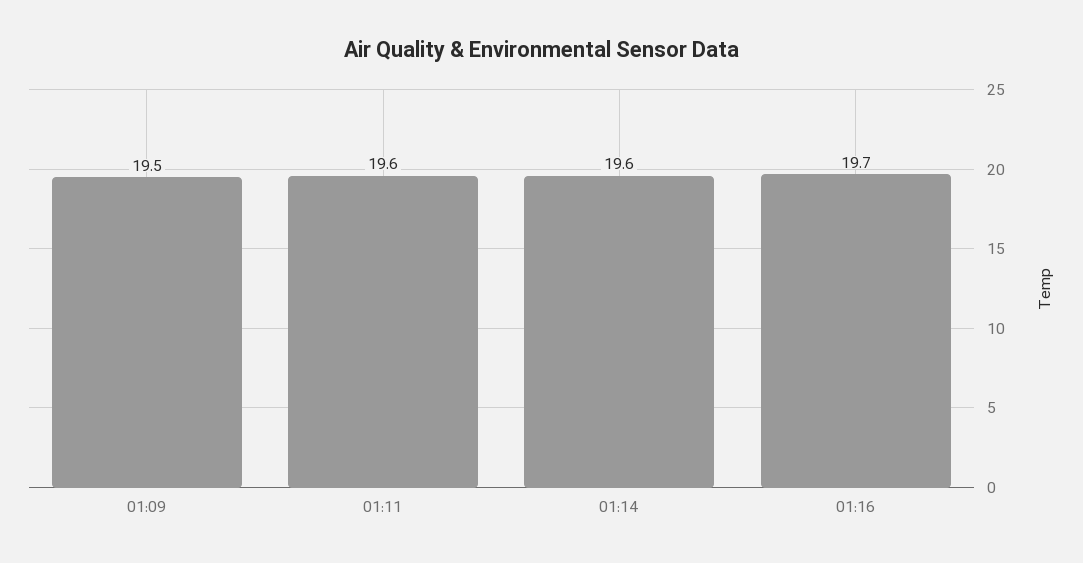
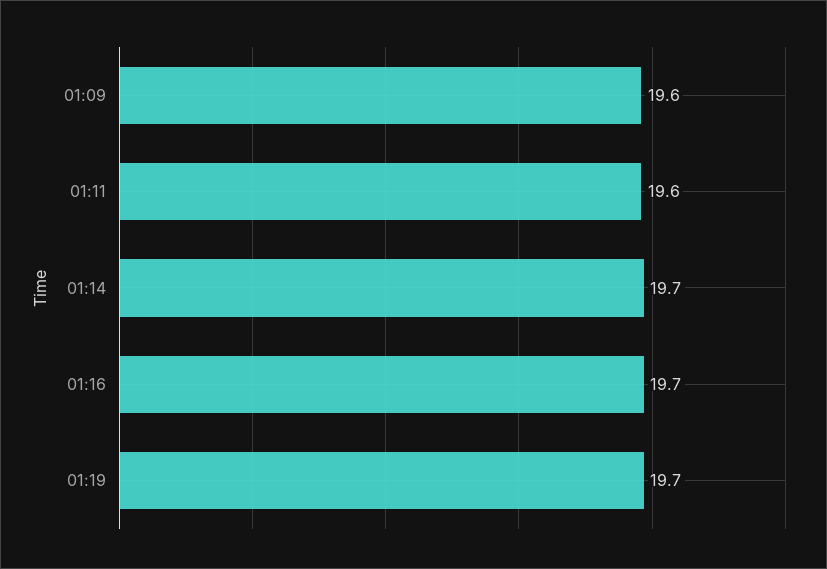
01:09: 19.5 -> 19.6
01:14: 19.6 -> 19.7
01:19: none -> 19.7

